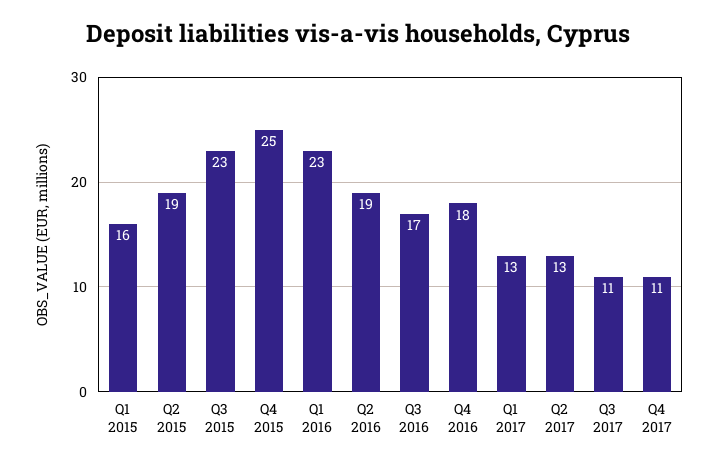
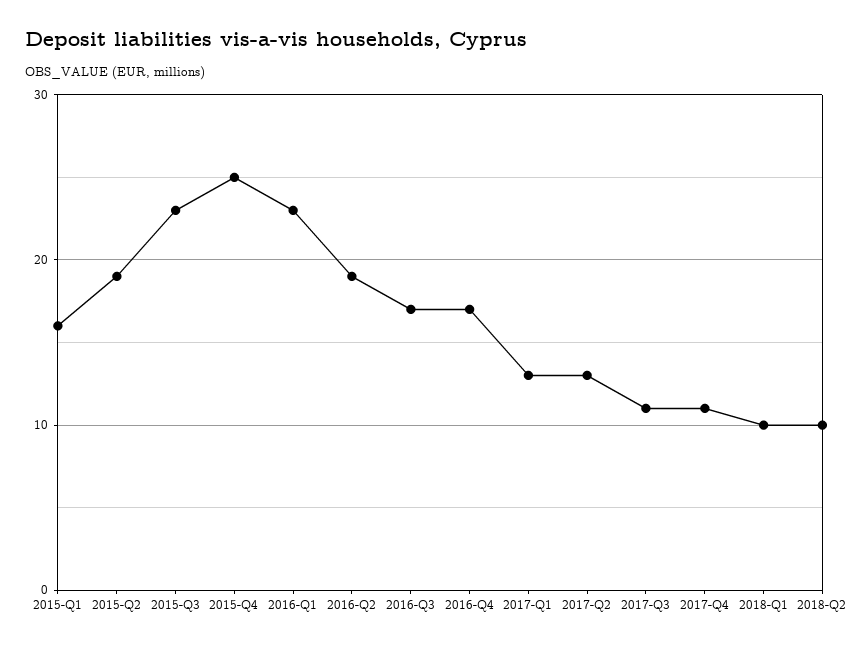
Q4 2016: 18 -> 17
2018-Q1: none -> 10
2018-Q2: none -> 10

